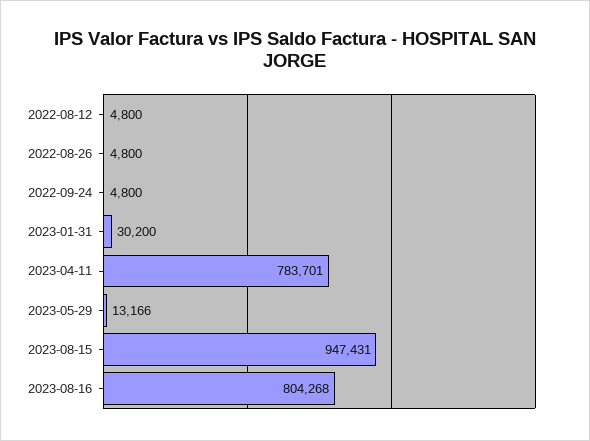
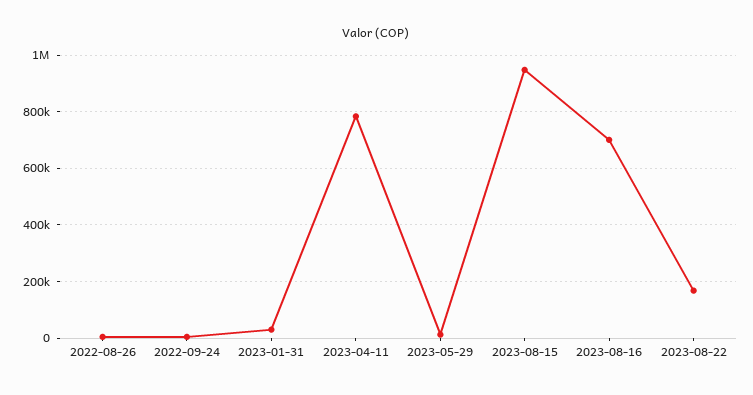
2022-08-12: 4800 -> none
2023-08-16: 804268 -> 700000
2023-08-22: none -> 175000

